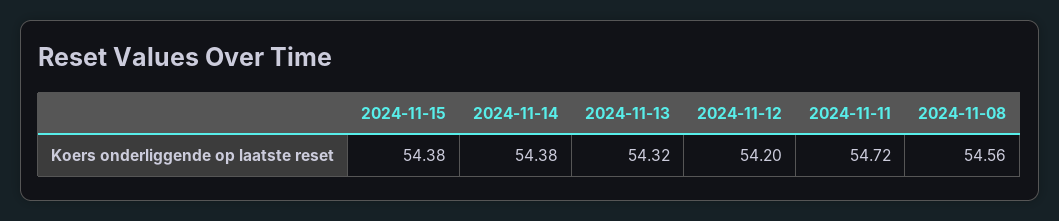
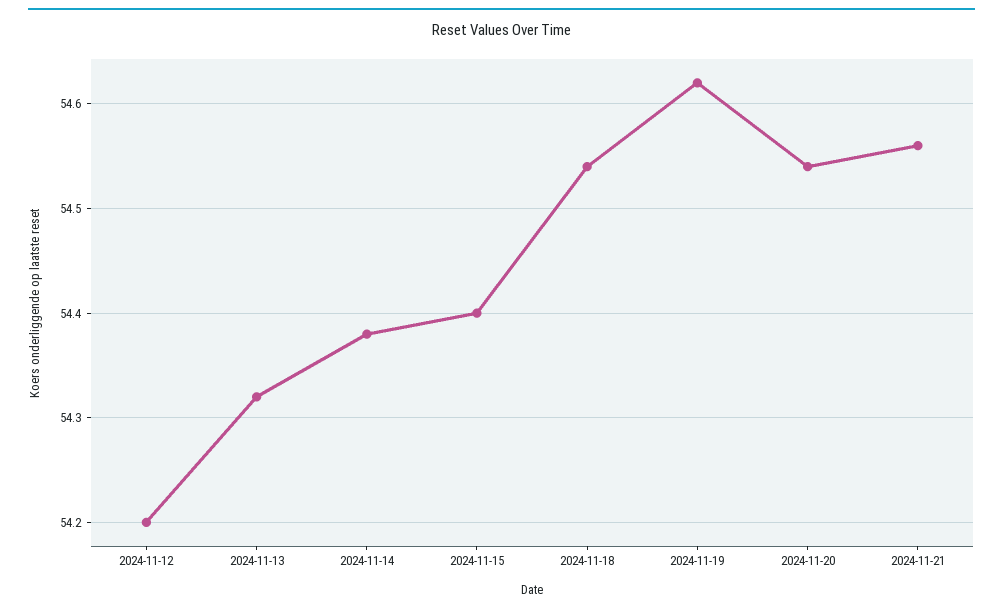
2024-11-15: 54.38 -> 54.4
2024-11-11: 54.72 -> none
2024-11-08: 54.56 -> none
2024-11-18: none -> 54.54
2024-11-19: none -> 54.62
2024-11-20: none -> 54.54
2024-11-21: none -> 54.56

